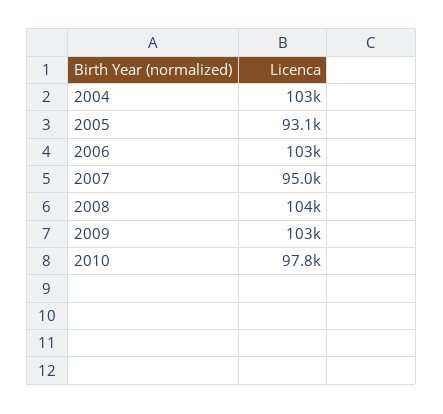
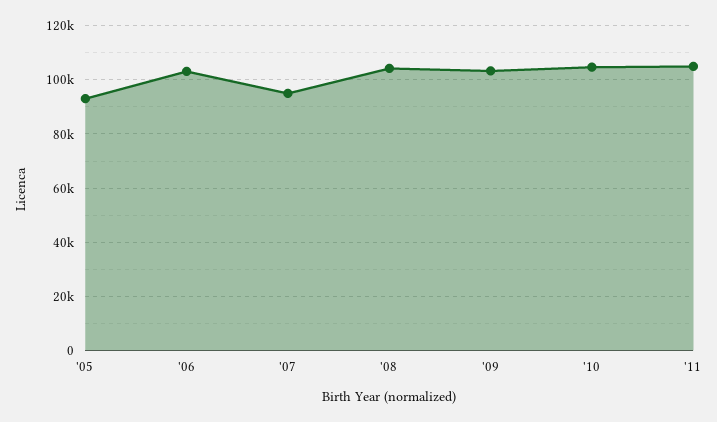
2004: 103000 -> none
2010: 97800 -> 105000
'11: none -> 105000

